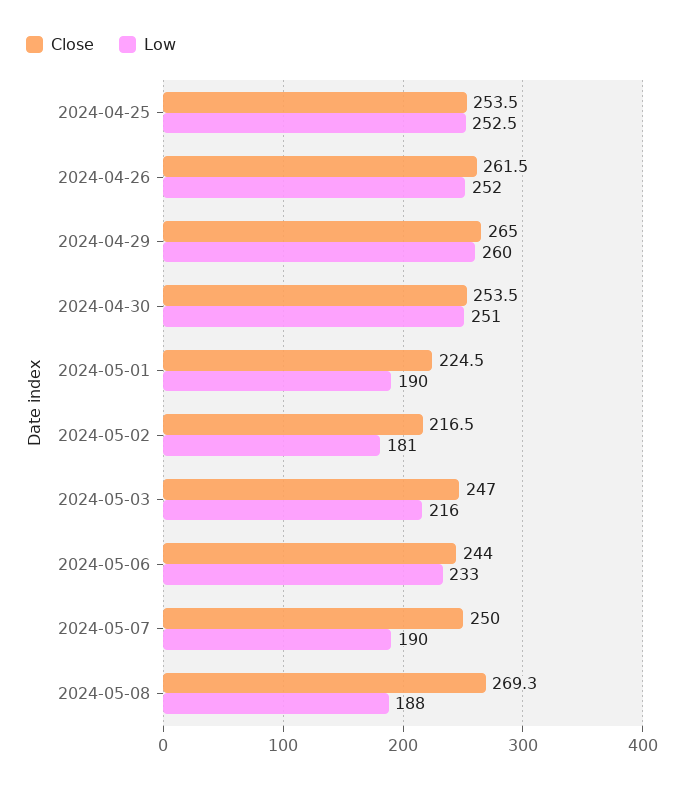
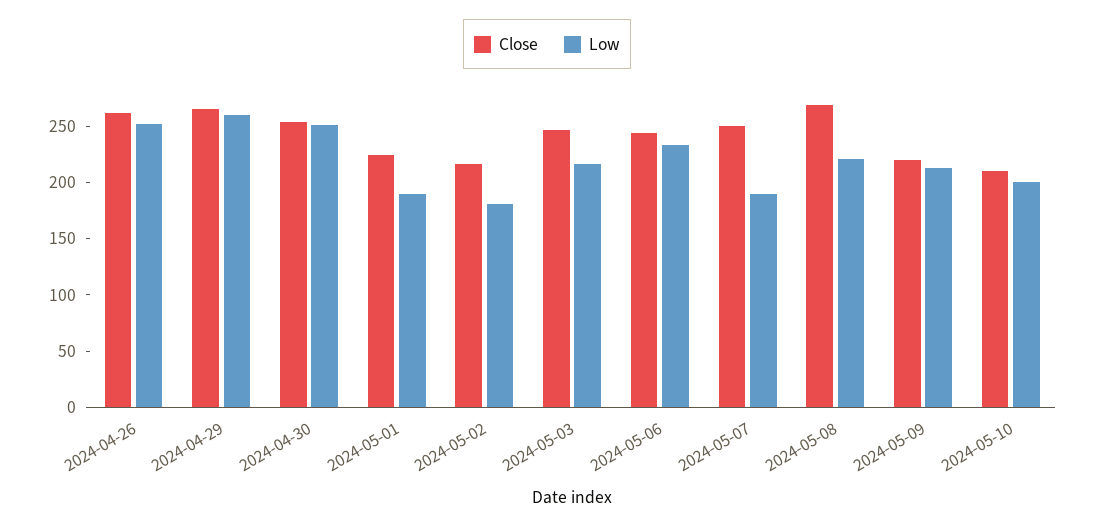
Close, 2024-04-25: 253.5 -> none
Low, 2024-04-25: 252.5 -> none
Low, 2024-05-08: 188 -> 220
Close, 2024-05-09: none -> 220
Low, 2024-05-09: none -> 210
Close, 2024-05-10: none -> 210
Low, 2024-05-10: none -> 200

